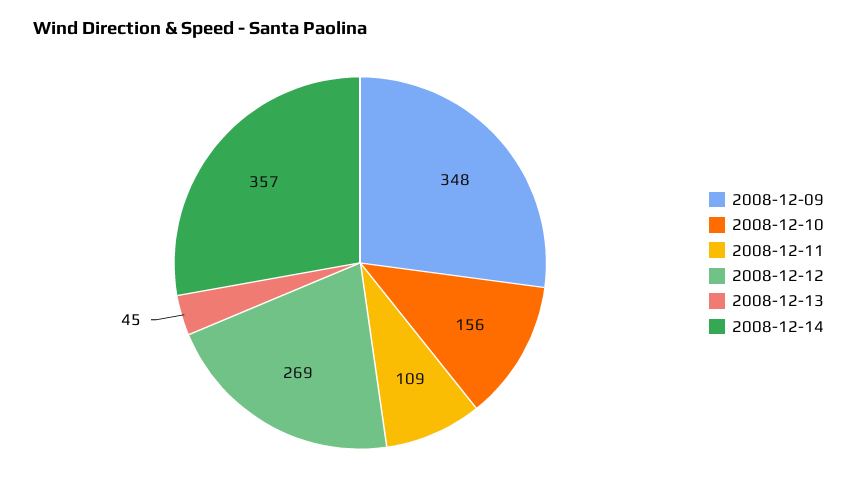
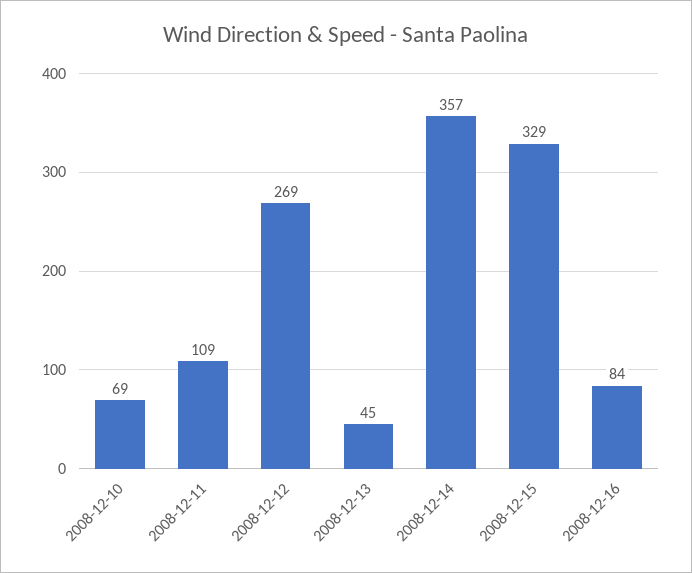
2008-12-09: 348 -> none
2008-12-10: 156 -> 69
2008-12-15: none -> 329
2008-12-16: none -> 84

